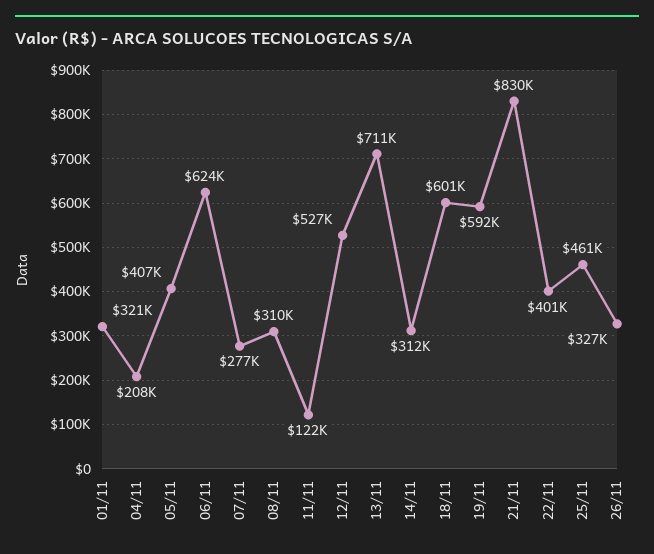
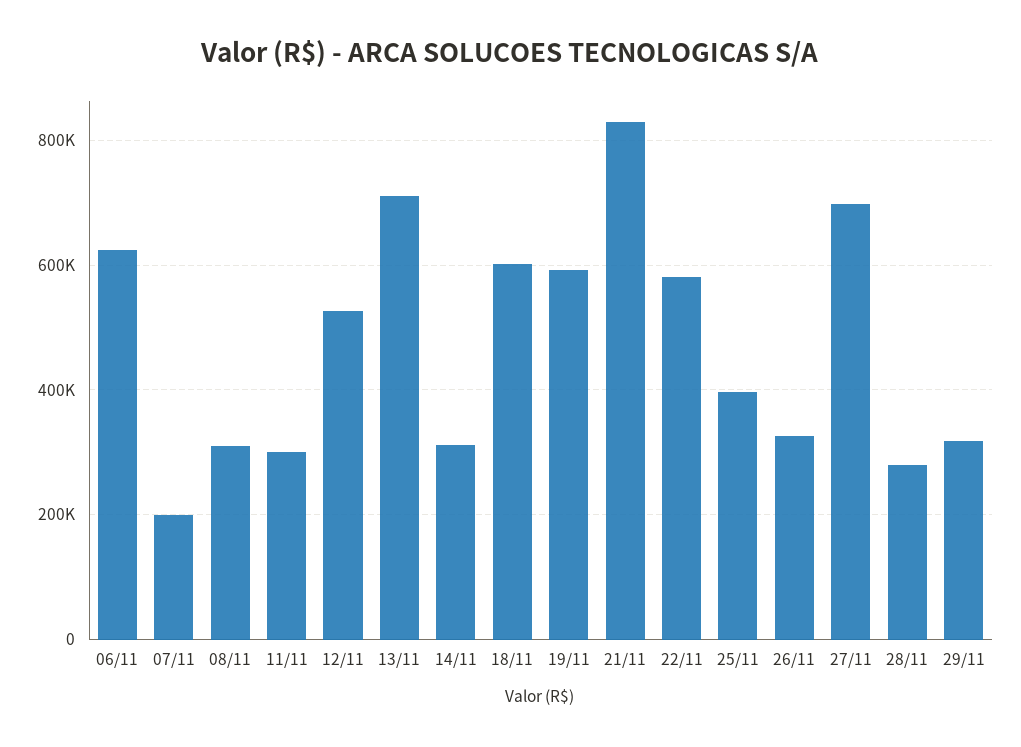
01/11: 321000 -> none
04/11: 208000 -> none
05/11: 407000 -> none
07/11: 277000 -> 200000
11/11: 122000 -> 300000
22/11: 401000 -> 580000
25/11: 461000 -> 400000
27/11: none -> 700000
28/11: none -> 280000
29/11: none -> 320000

